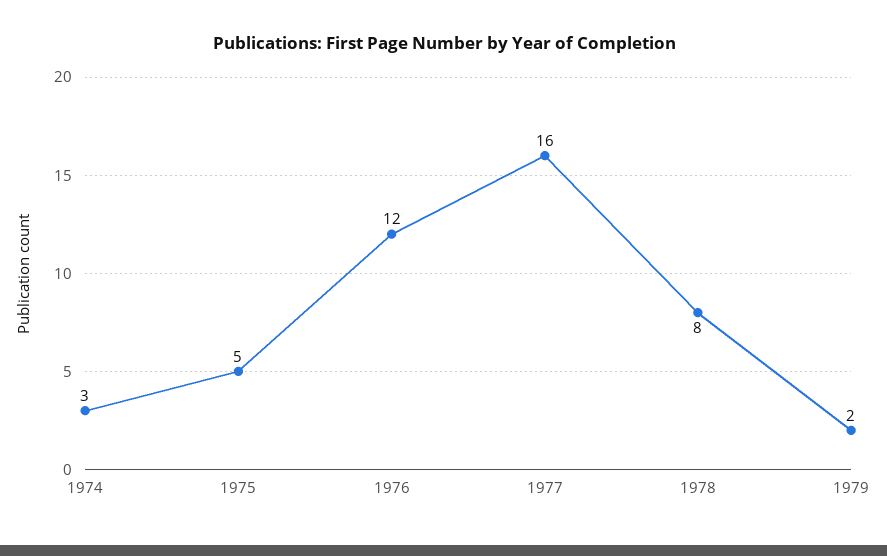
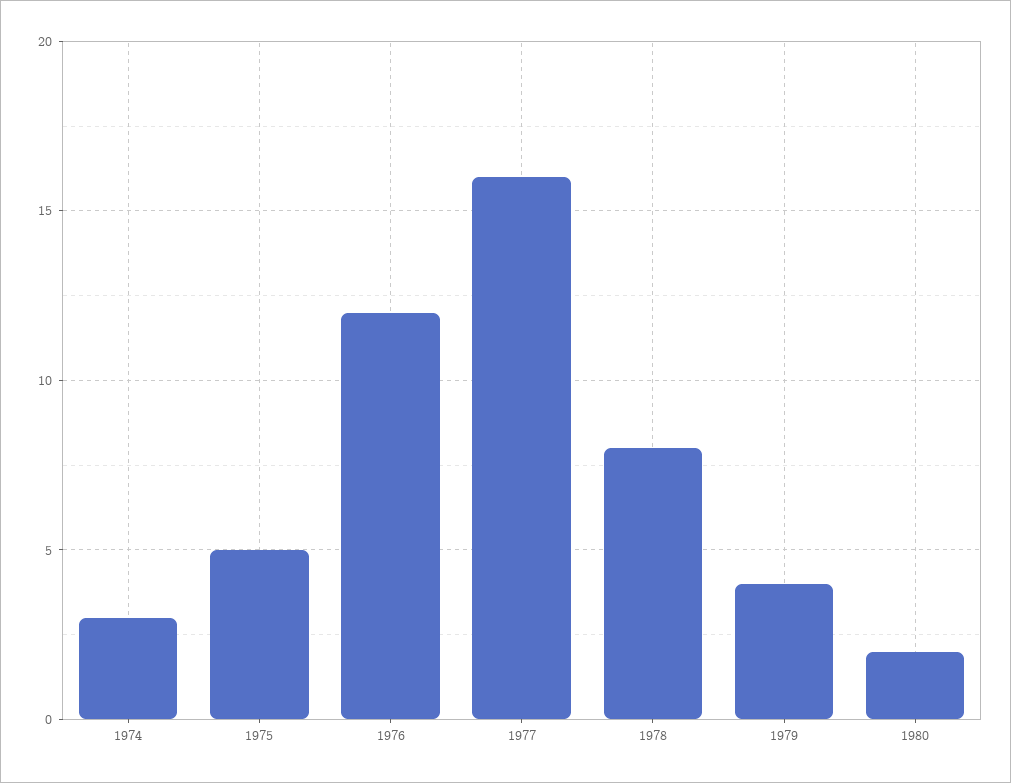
1979: 2 -> 4
1980: none -> 2

